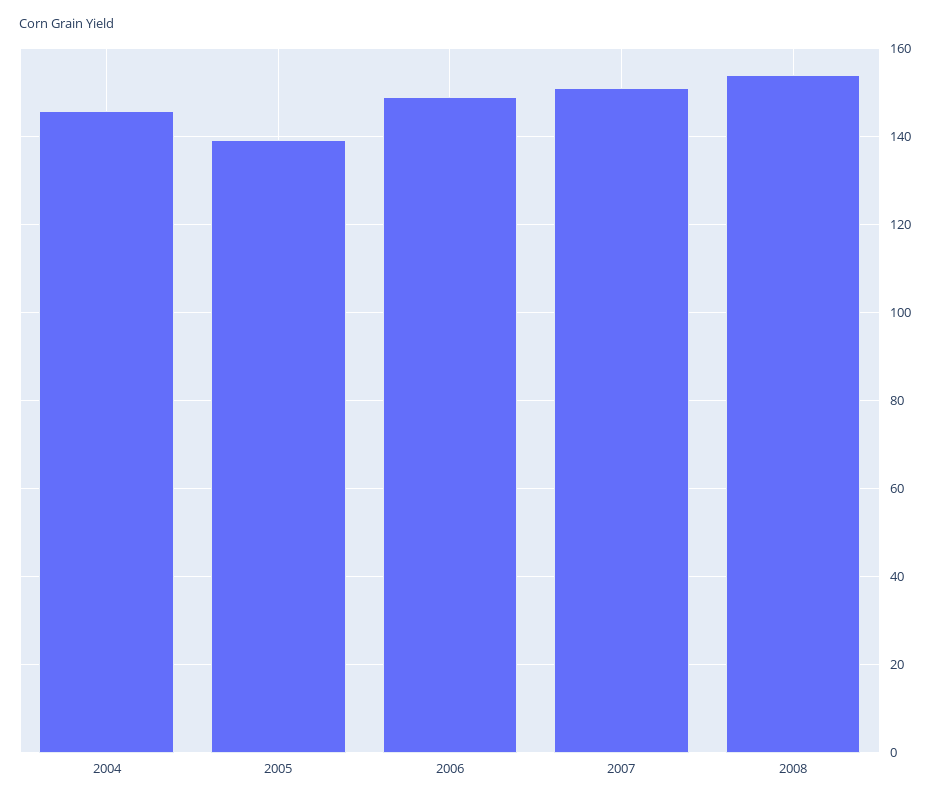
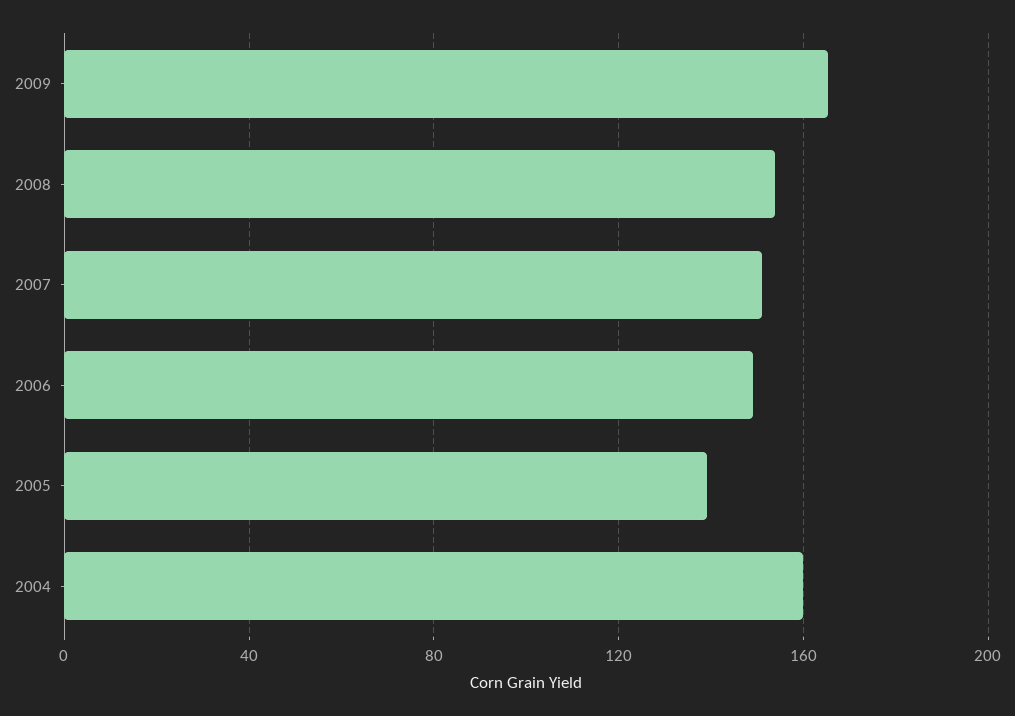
2004: 146 -> 160
2009: none -> 165

